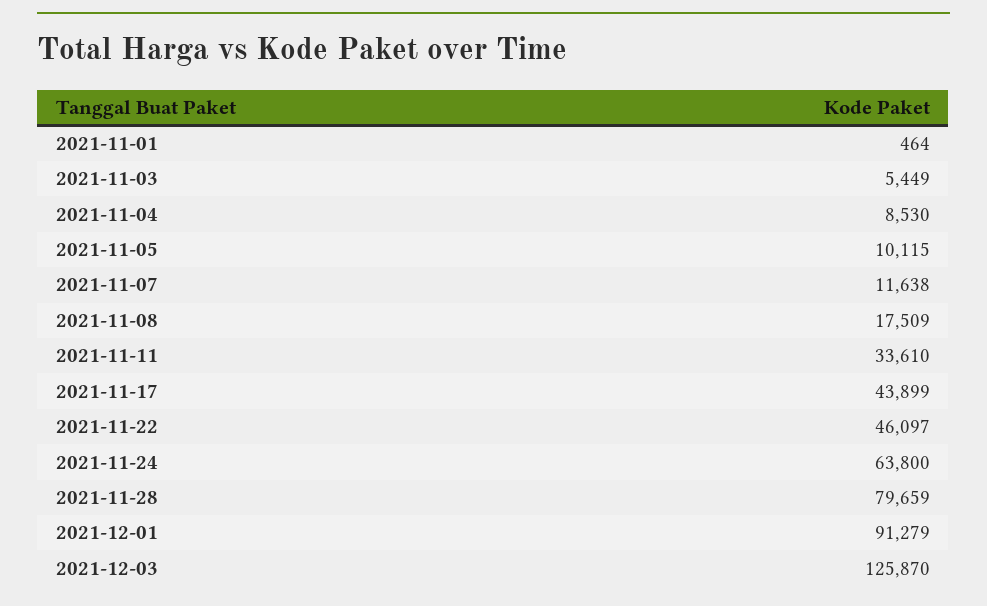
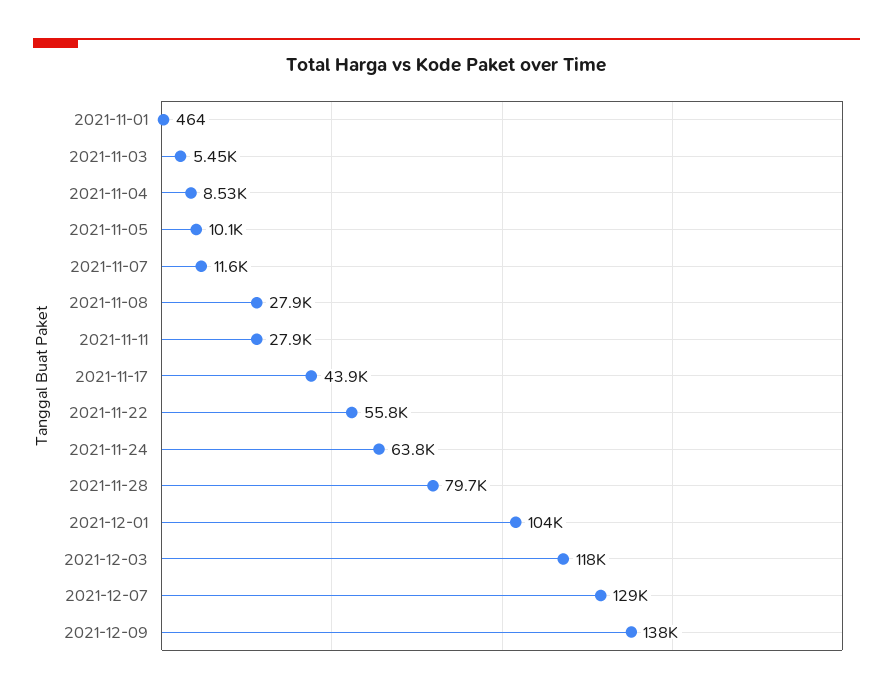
2021-11-08: 17509 -> 27900
2021-11-11: 33610 -> 27900
2021-11-22: 46097 -> 55800
2021-12-01: 91279 -> 104000
2021-12-03: 125870 -> 118000
2021-12-07: none -> 129000
2021-12-09: none -> 138000

